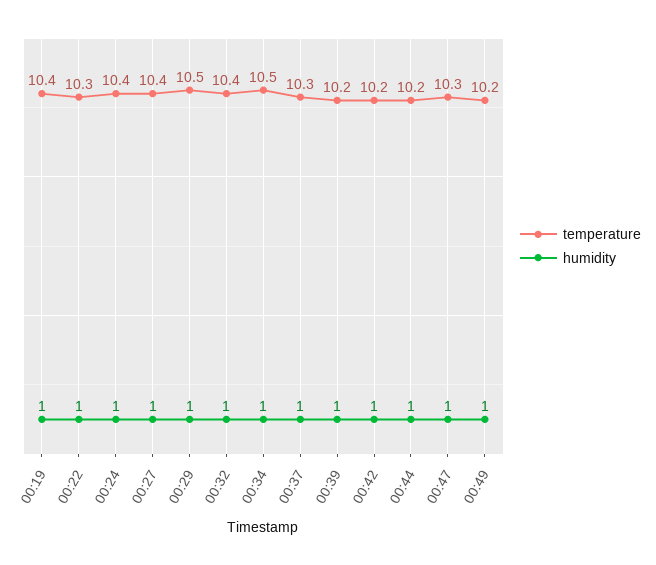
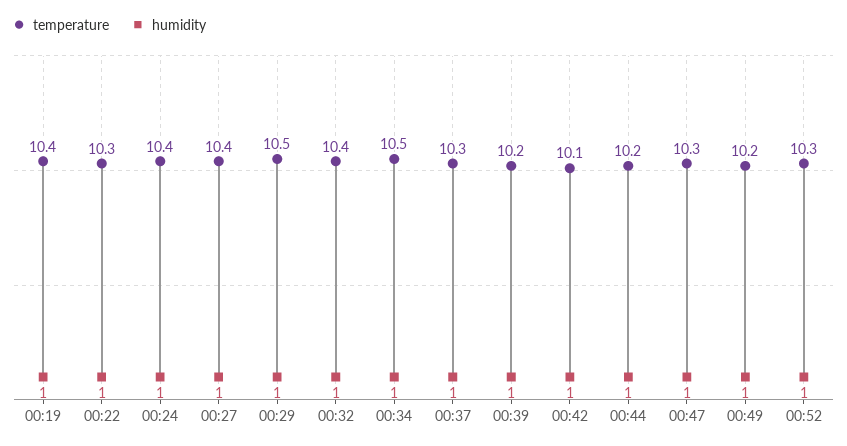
temperature, 00:42: 10.2 -> 10.1
temperature, 00:52: none -> 10.3
humidity, 00:52: none -> 1

